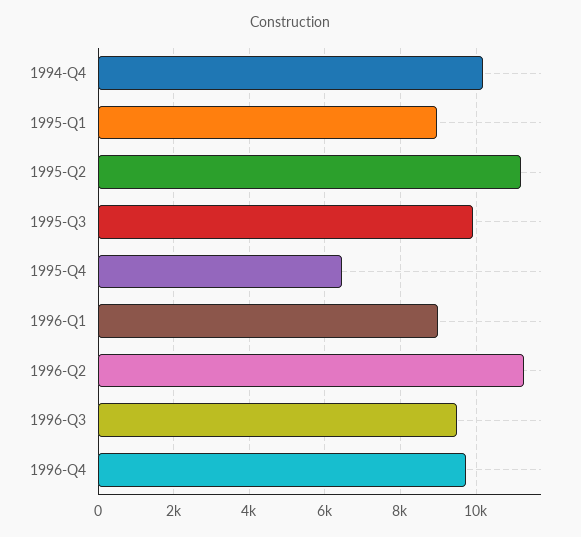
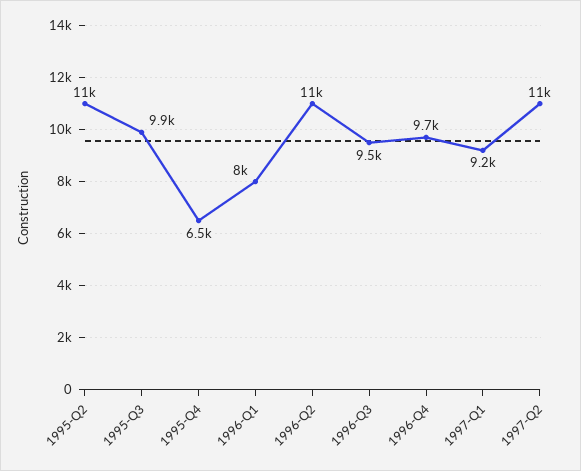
1994-Q4: 10200 -> none
1995-Q1: 9000 -> none
1996-Q1: 9000 -> 8000
1997-Q1: none -> 9200
1997-Q2: none -> 11000

